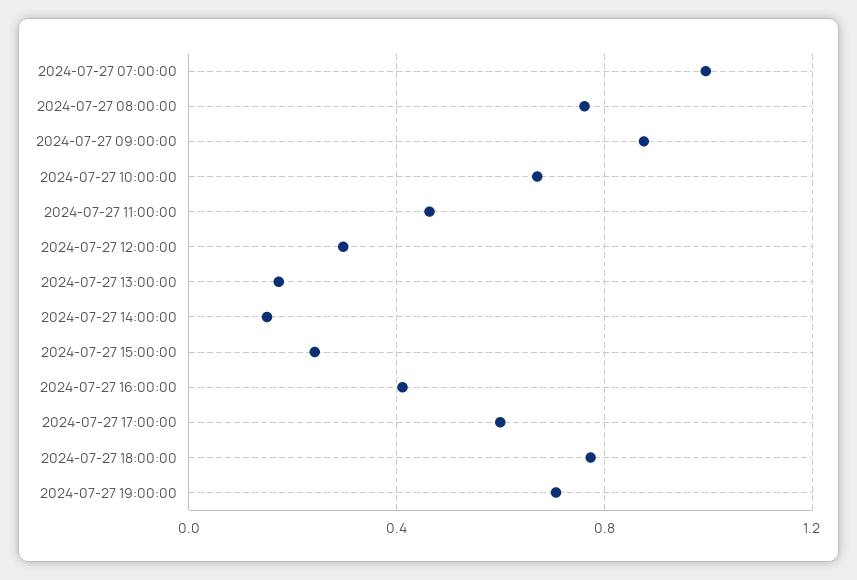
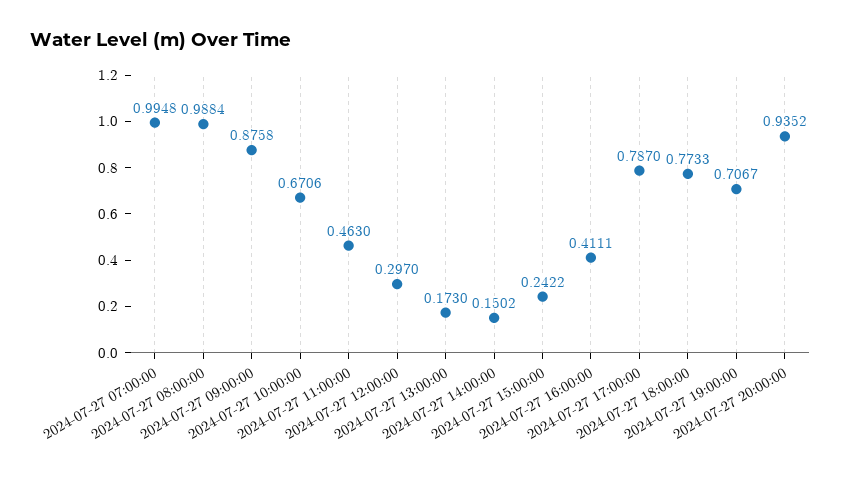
2024-07-27 08:00:00: 0.75 -> 0.9884
2024-07-27 17:00:00: 0.6 -> 0.787
2024-07-27 20:00:00: none -> 0.9352

